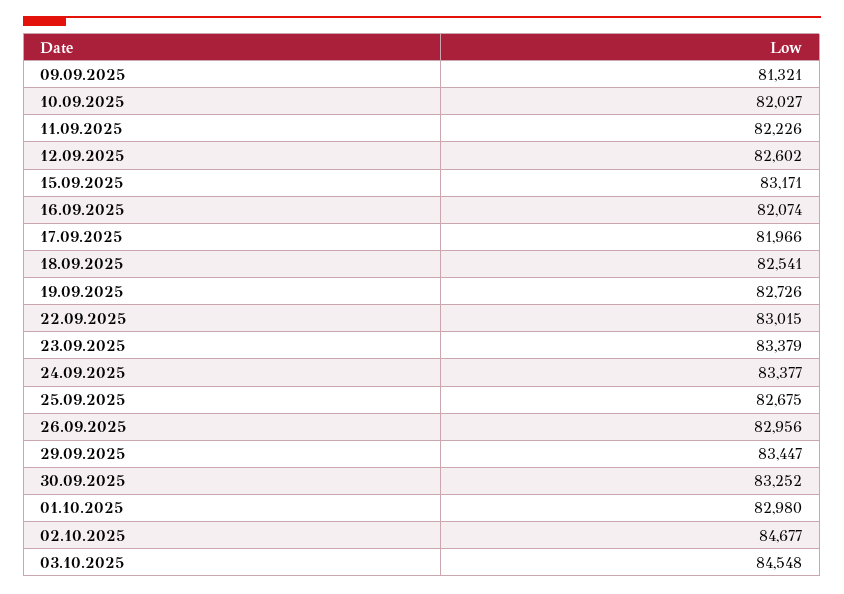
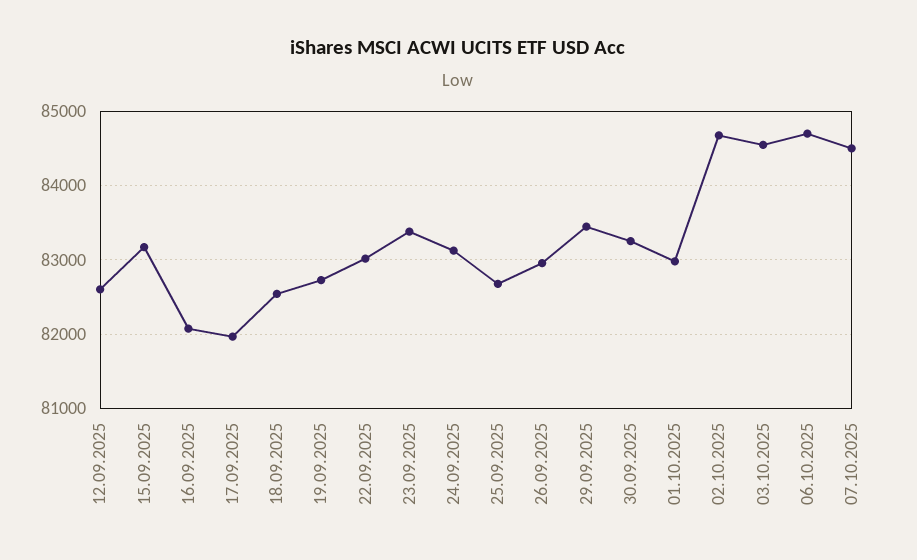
09.09.2025: 81321 -> none
10.09.2025: 82027 -> none
11.09.2025: 82226 -> none
24.09.2025: 83377 -> 83100
06.10.2025: none -> 84700
07.10.2025: none -> 84500

